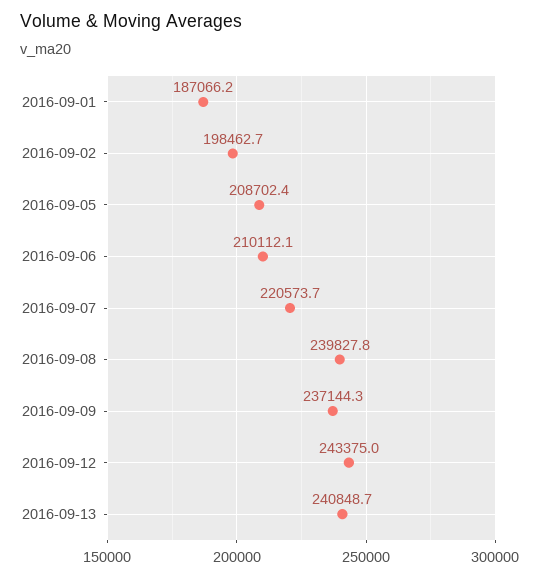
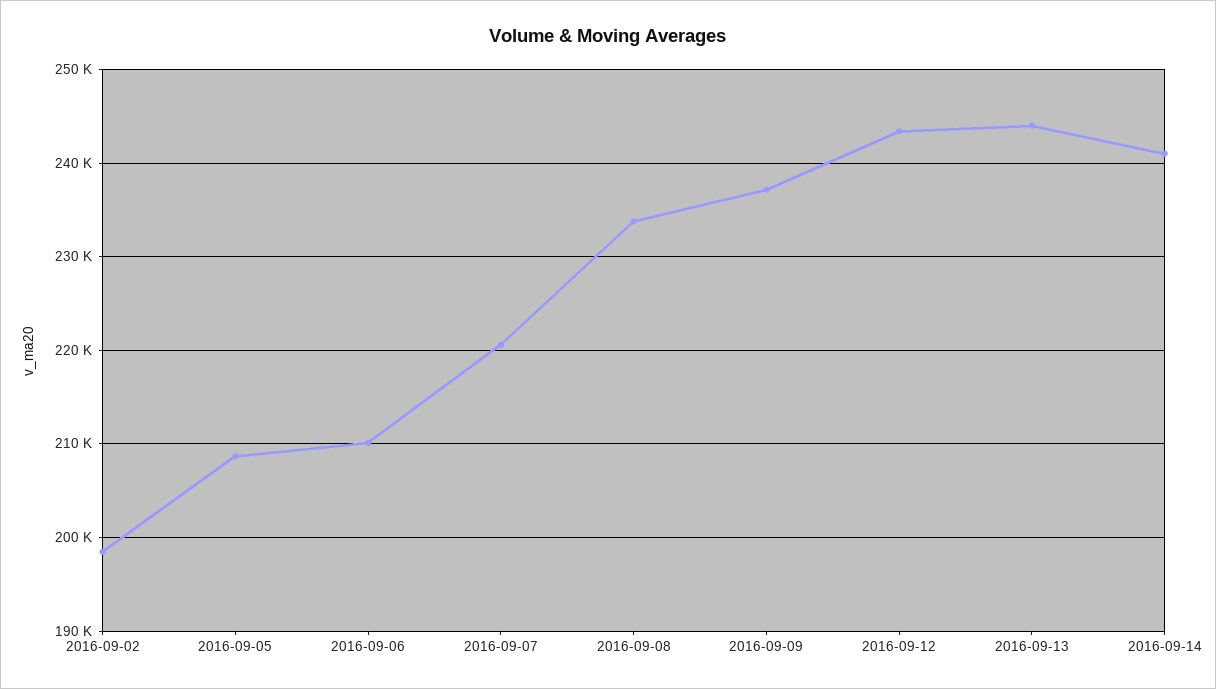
2016-09-01: 187066.2 -> none
2016-09-08: 239827.8 -> 234000
2016-09-13: 240848.7 -> 244000
2016-09-14: none -> 241000

